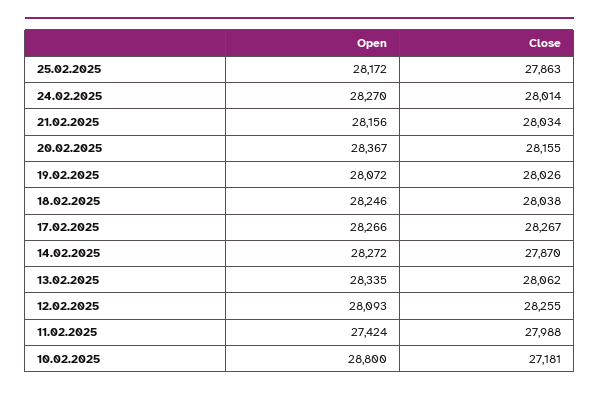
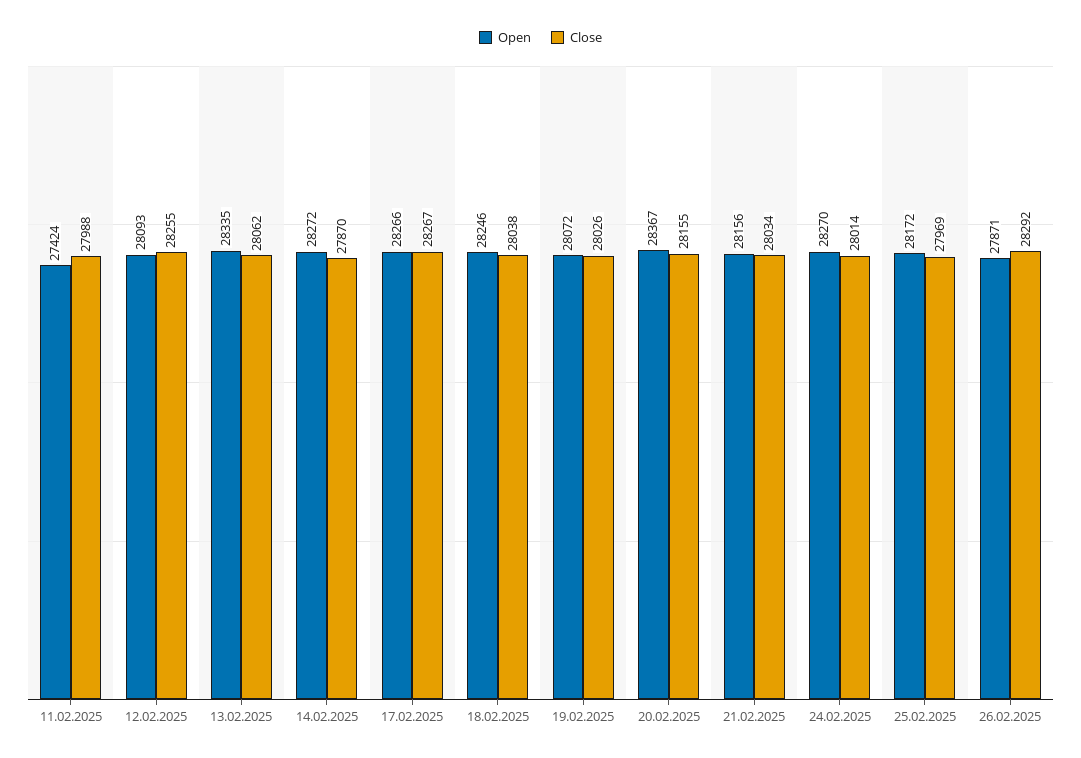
Close, 25.02.2025: 27863 -> 27969
Open, 10.02.2025: 28800 -> none
Close, 10.02.2025: 27181 -> none
Open, 26.02.2025: none -> 27871
Close, 26.02.2025: none -> 28292

